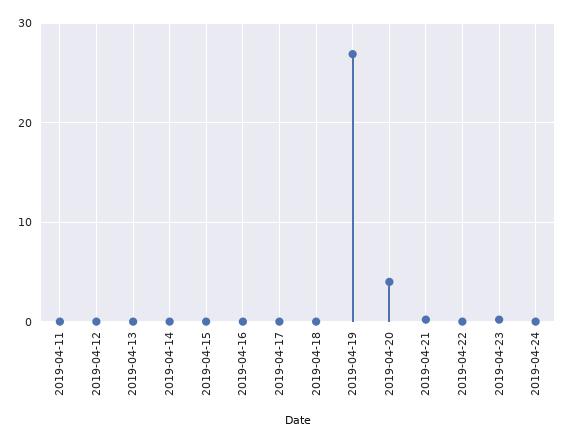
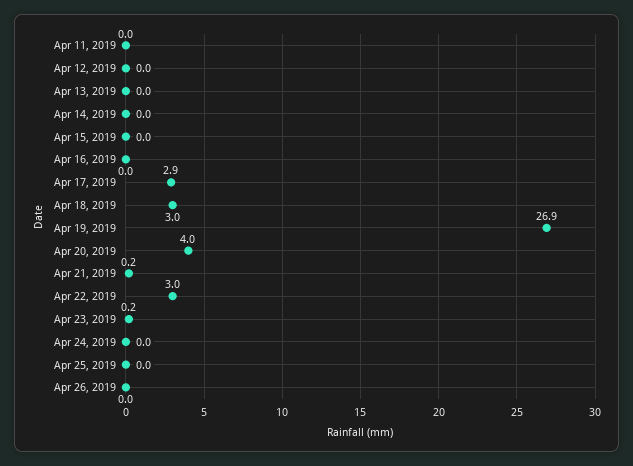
2019-04-17: 0 -> 2.9
2019-04-18: 0 -> 3
2019-04-22: 0 -> 3
Apr 25, 2019: none -> 0
Apr 26, 2019: none -> 0

